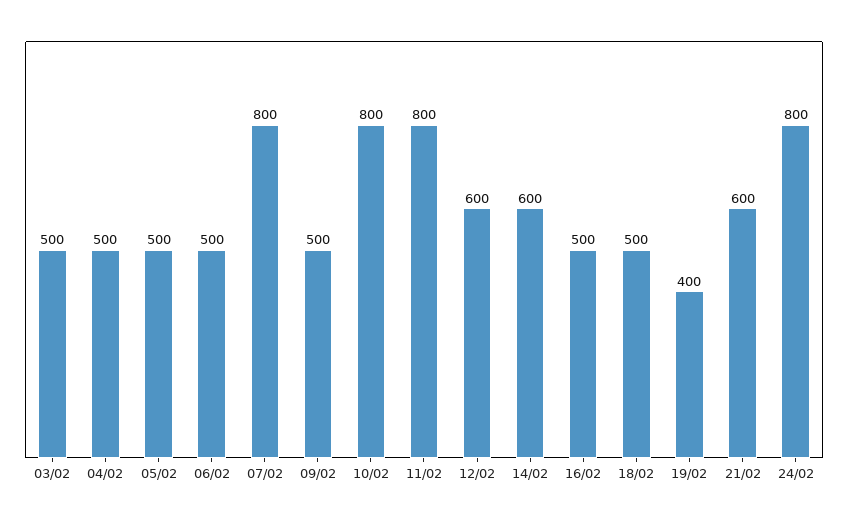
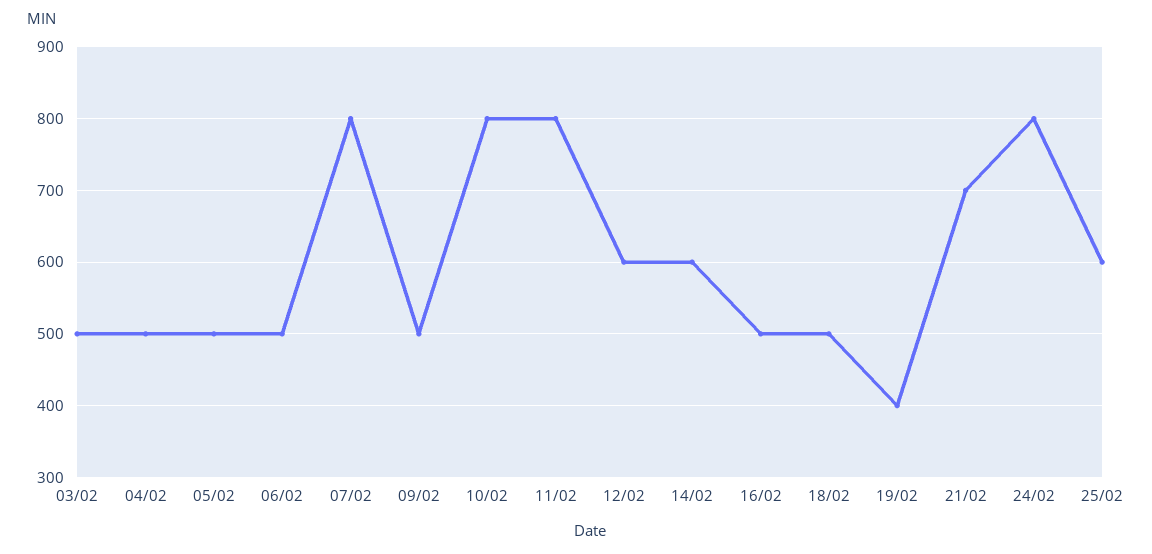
21/02: 600 -> 700
25/02: none -> 600

